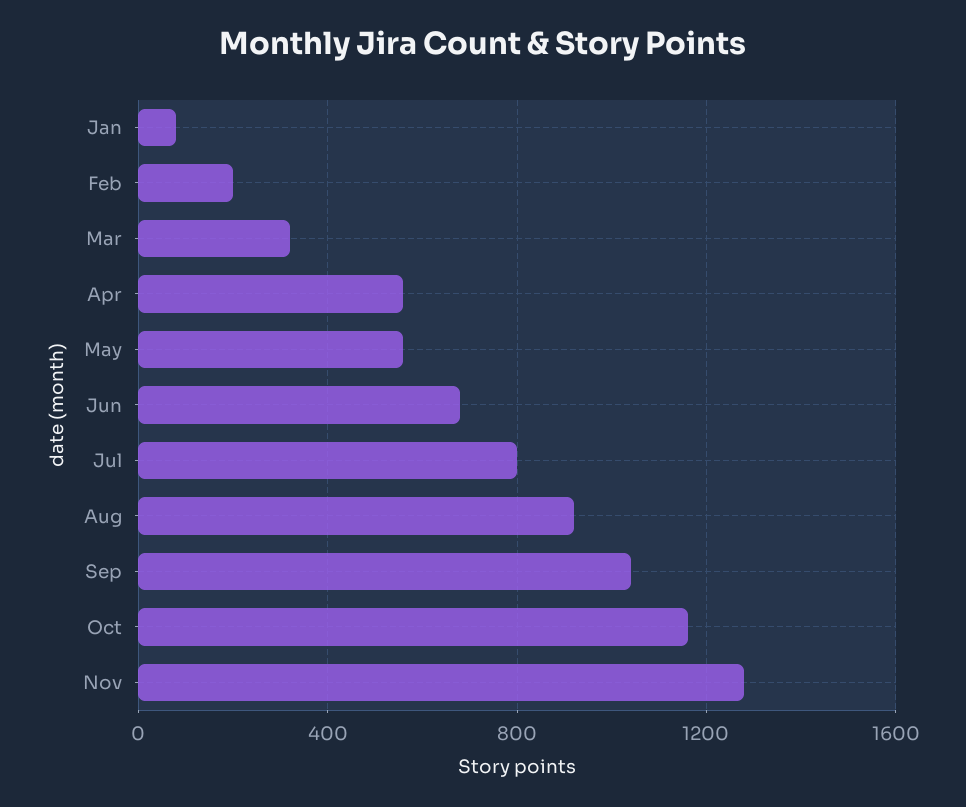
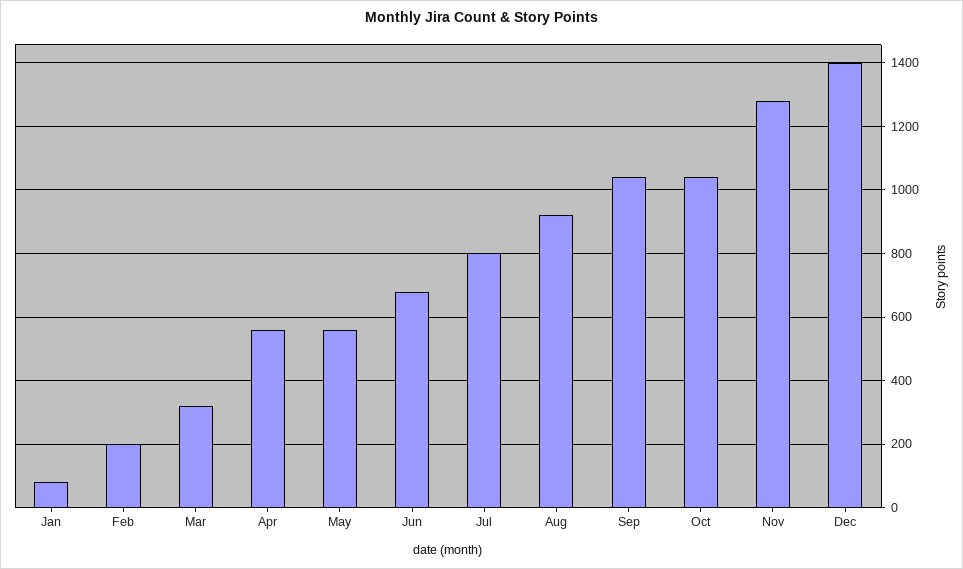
Oct: 1150 -> 1040
Dec: none -> 1400

